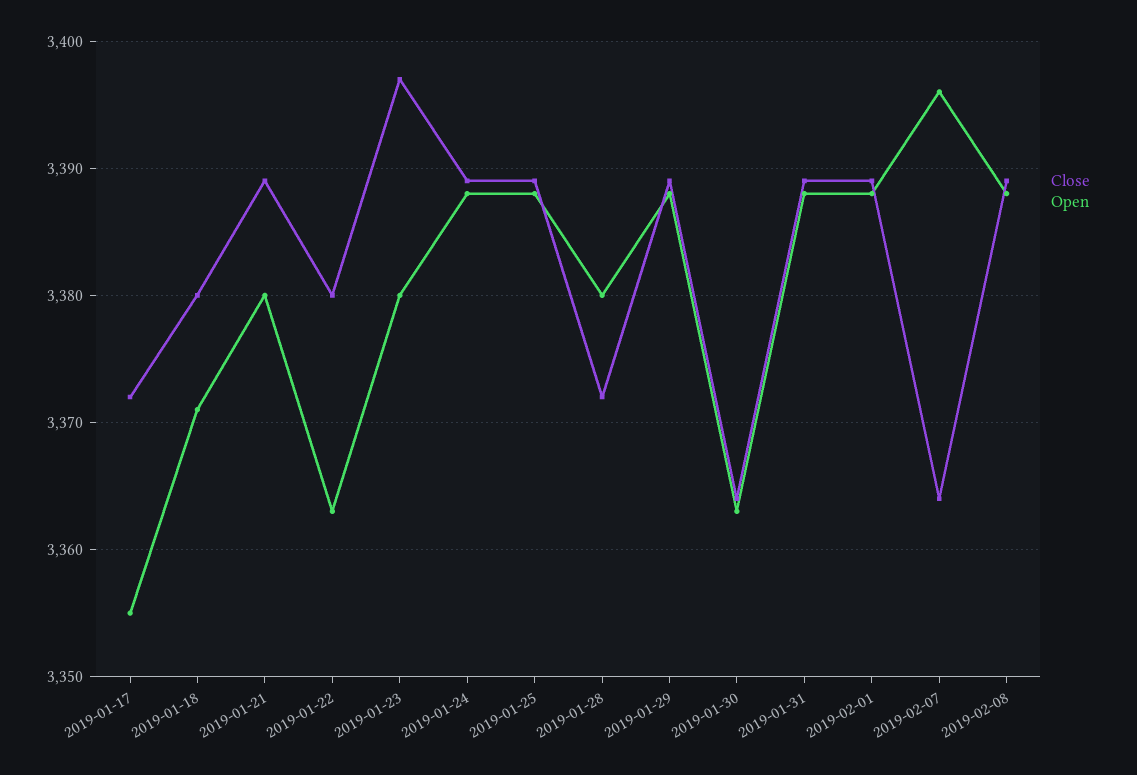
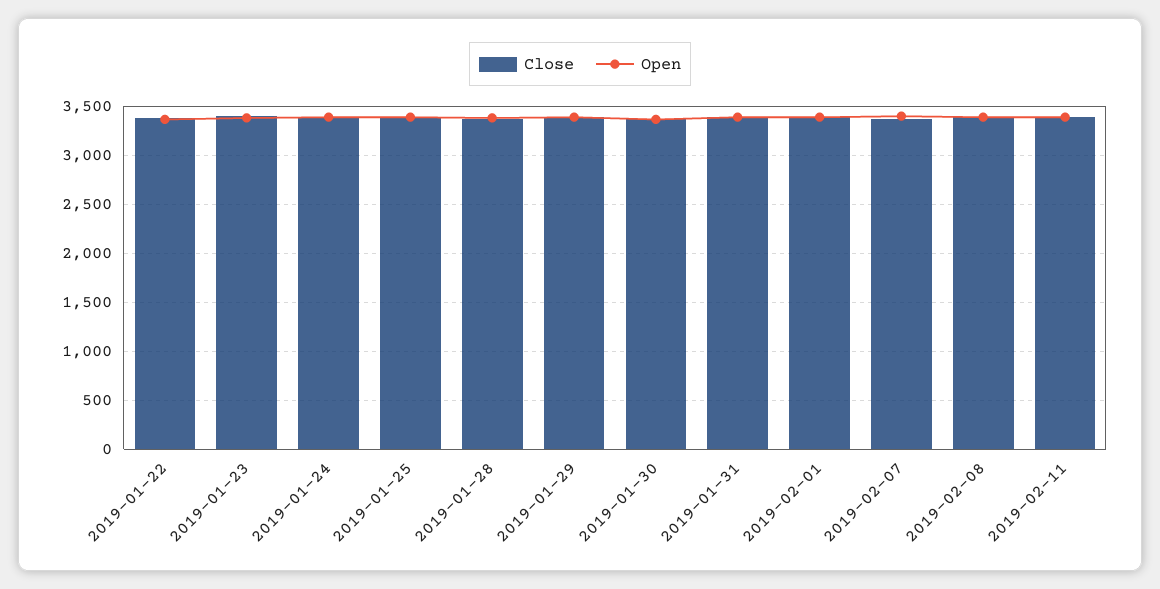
Close, 2019-01-17: 3372 -> none
Open, 2019-01-17: 3355 -> none
Close, 2019-01-18: 3380 -> none
Open, 2019-01-18: 3371 -> none
Close, 2019-01-21: 3389 -> none
Open, 2019-01-21: 3380 -> none
Close, 2019-02-11: none -> 3400
Open, 2019-02-11: none -> 3400

